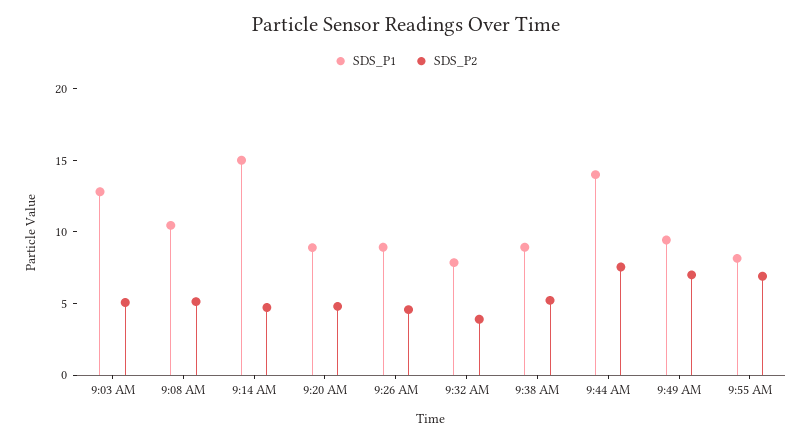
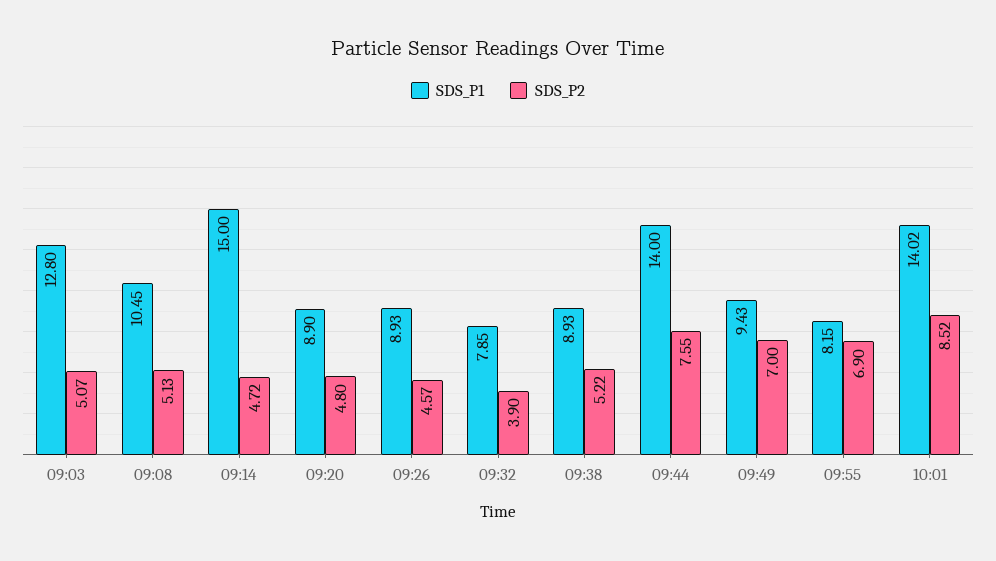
SDS_P1, 10:01: none -> 14.02
SDS_P2, 10:01: none -> 8.52

